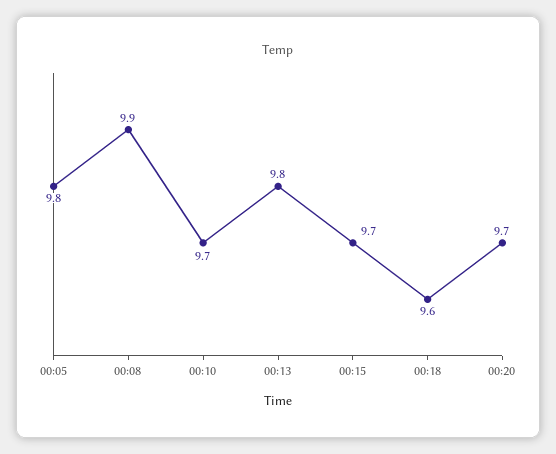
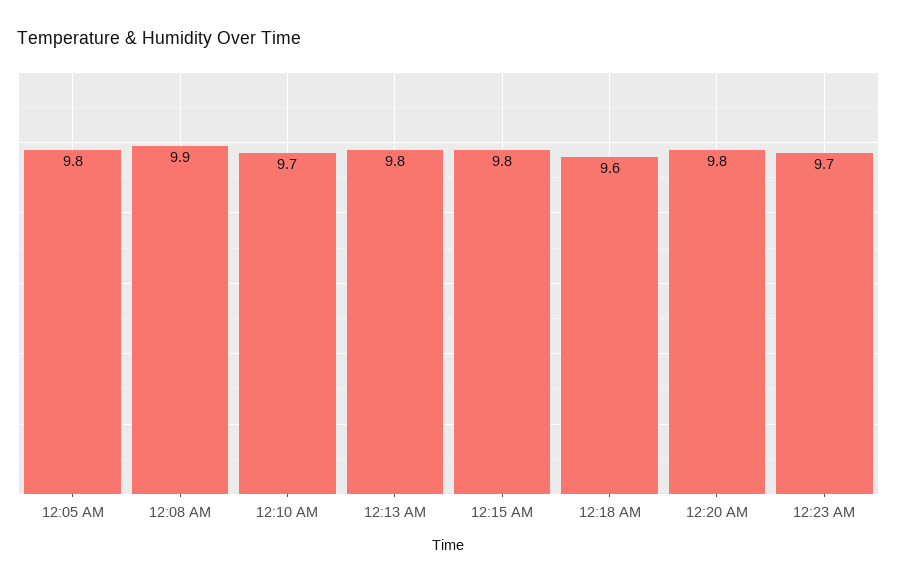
00:15: 9.7 -> 9.8
00:20: 9.7 -> 9.8
12:23 AM: none -> 9.7

